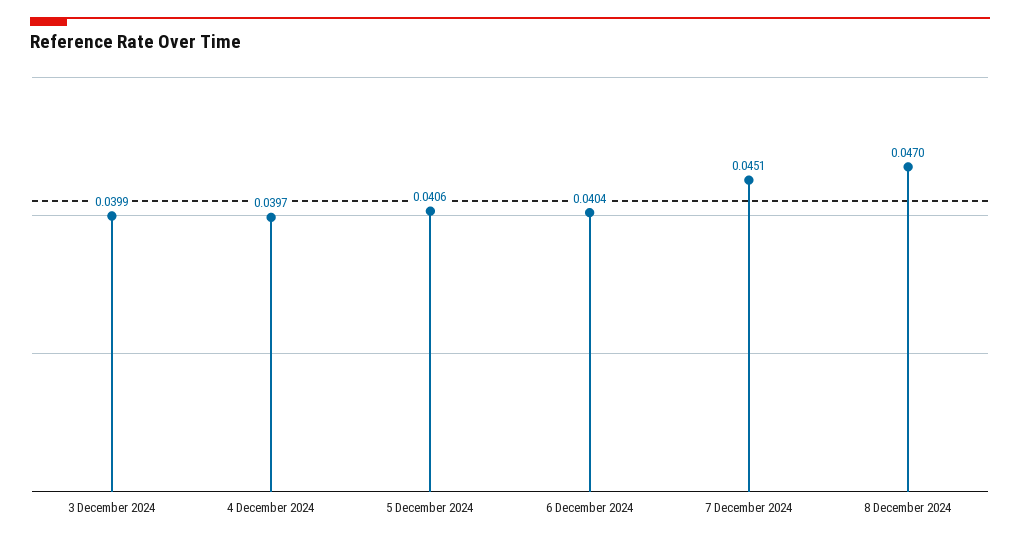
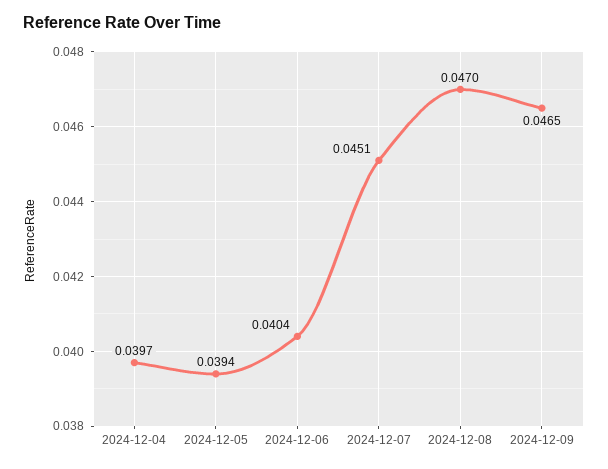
3 December 2024: 0.0399 -> none
5 December 2024: 0.0406 -> 0.0394
2024-12-09: none -> 0.0465

